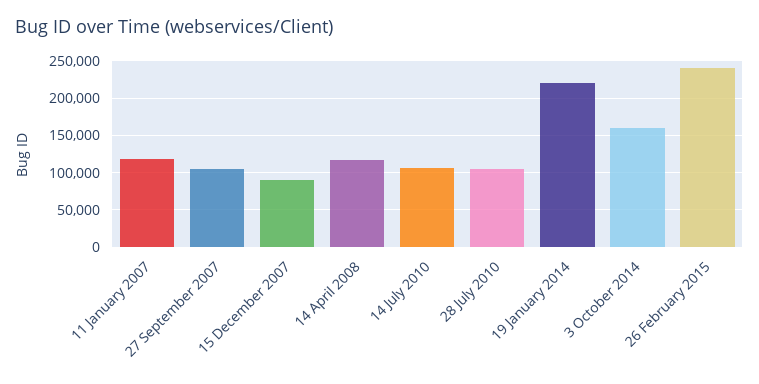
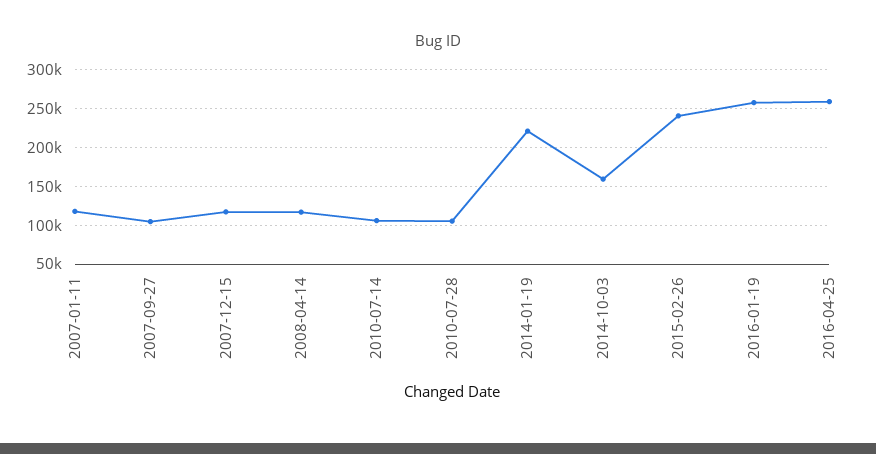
15 December 2007: 90000 -> 120000
2016-01-19: none -> 260000
2016-04-25: none -> 260000

